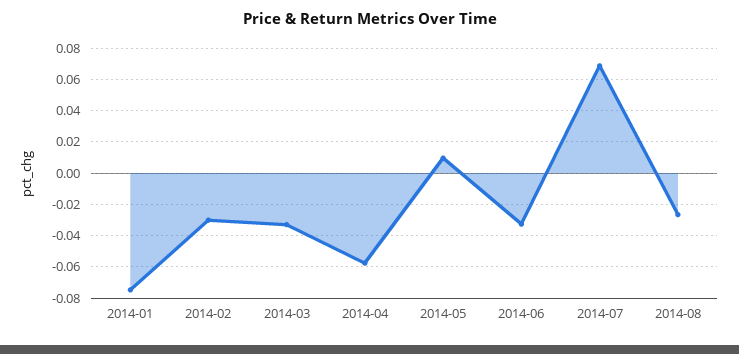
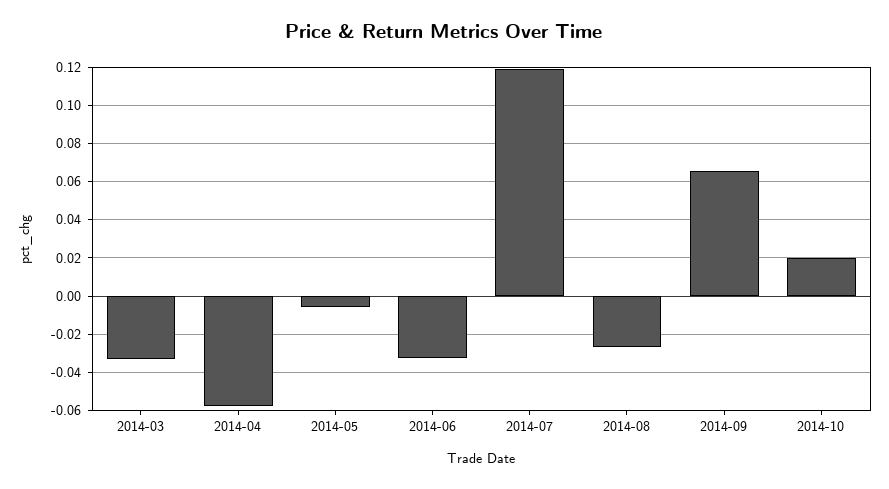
2014-01: -0.075 -> none
2014-02: -0.03 -> none
2014-05: 0.01 -> -0.005
2014-07: 0.07 -> 0.12
2014-09: none -> 0.065
2014-10: none -> 0.02

